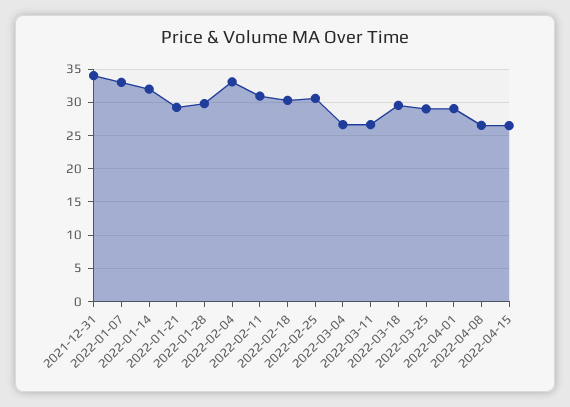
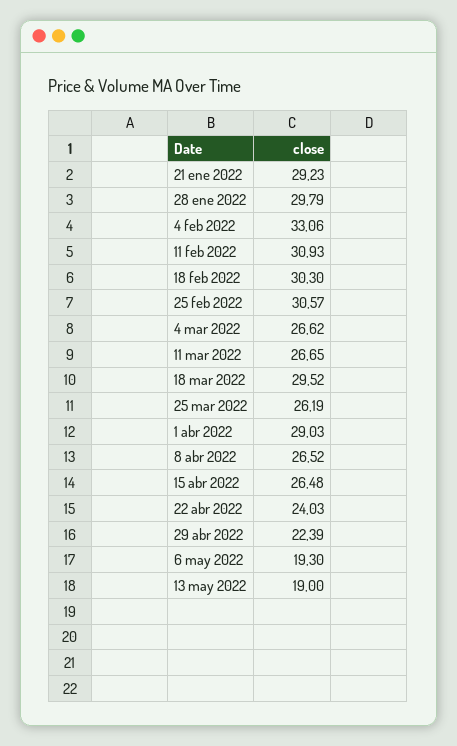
2021-12-31: 34 -> none
2022-01-07: 33 -> none
2022-01-14: 32 -> none
2022-03-25: 29 -> 26.19
22 abr 2022: none -> 24.03
29 abr 2022: none -> 22.39
6 may 2022: none -> 19.3
13 may 2022: none -> 19

